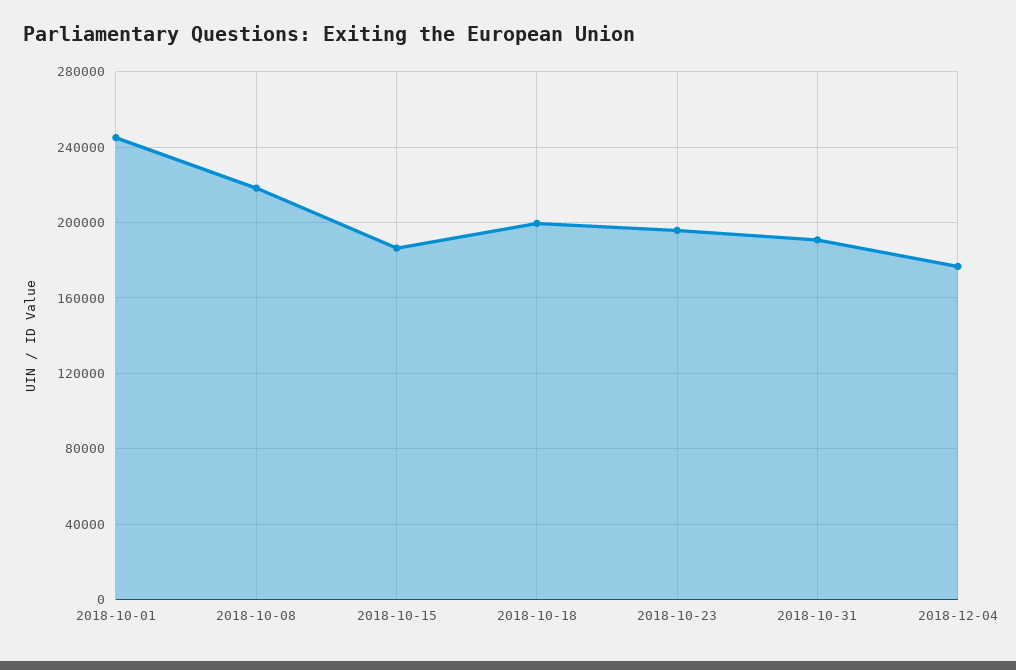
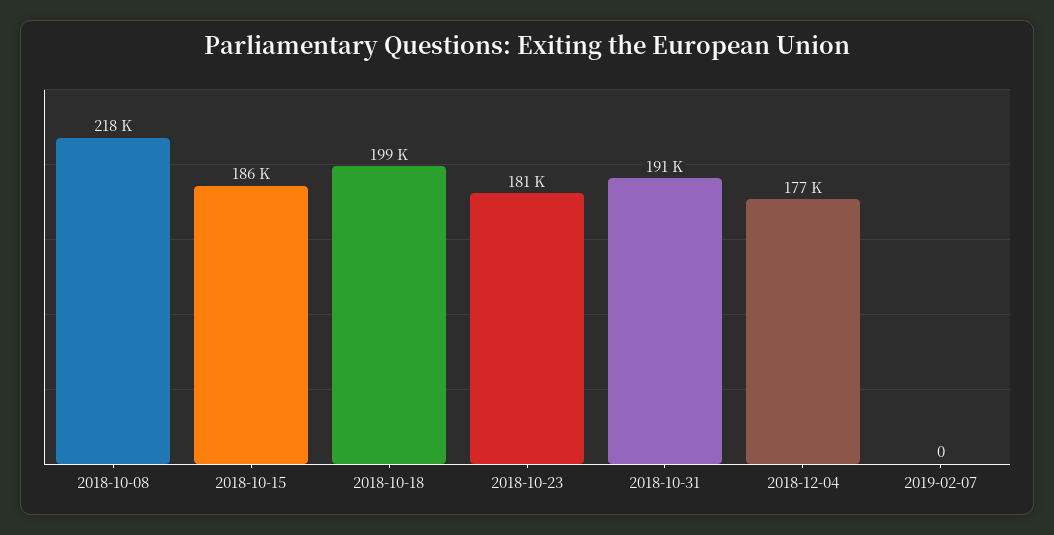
2018-10-01: 245000 -> none
2018-10-23: 195000 -> 181000
2019-02-07: none -> 0

